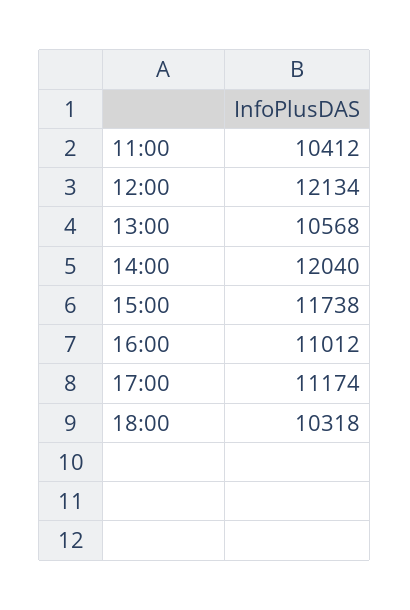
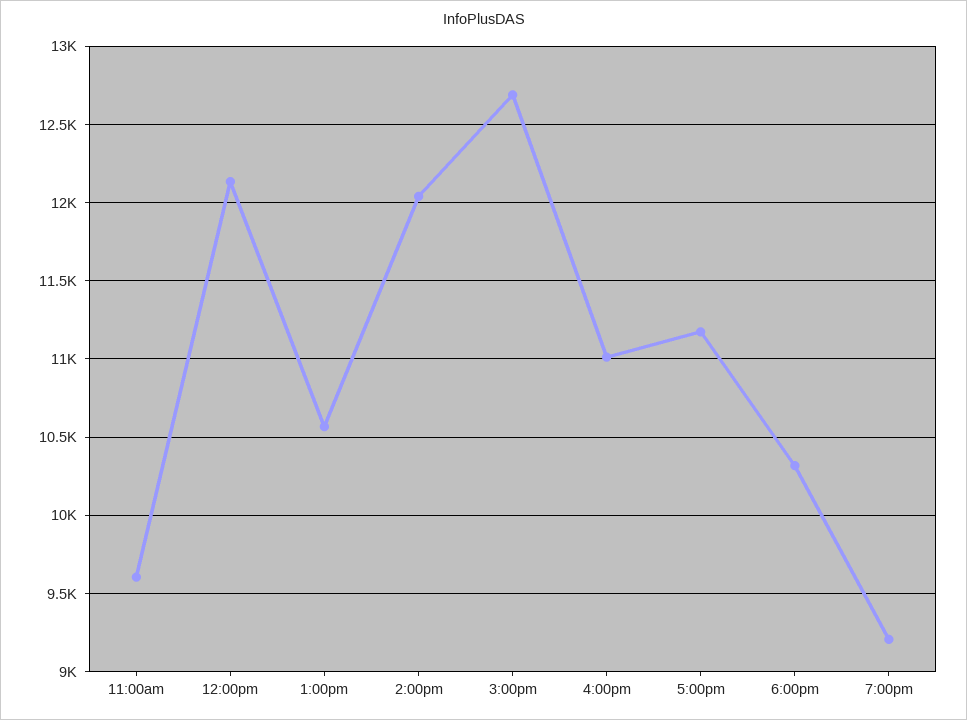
11:00: 10412 -> 9600
15:00: 11738 -> 12700
7:00pm: none -> 9200

